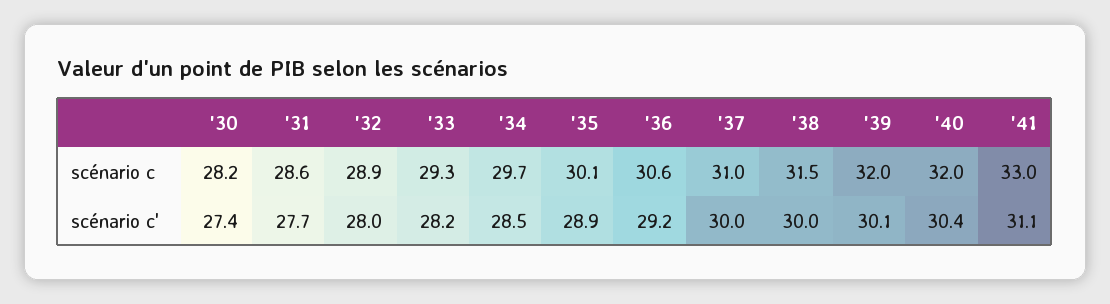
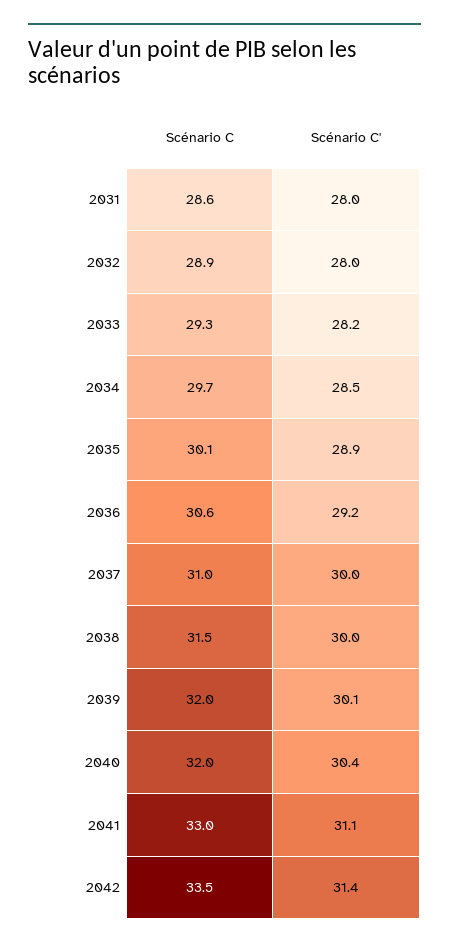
'30, scénario c: 28.2 -> none
'30, scénario c': 27.4 -> none
'31, scénario c': 27.7 -> 28
2042, scénario c: none -> 33.5
2042, scénario c': none -> 31.4

